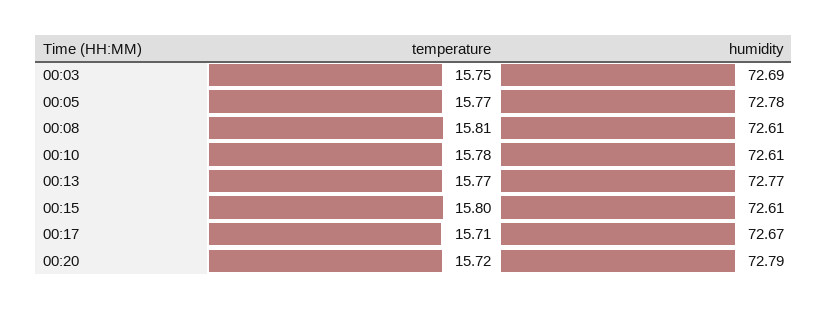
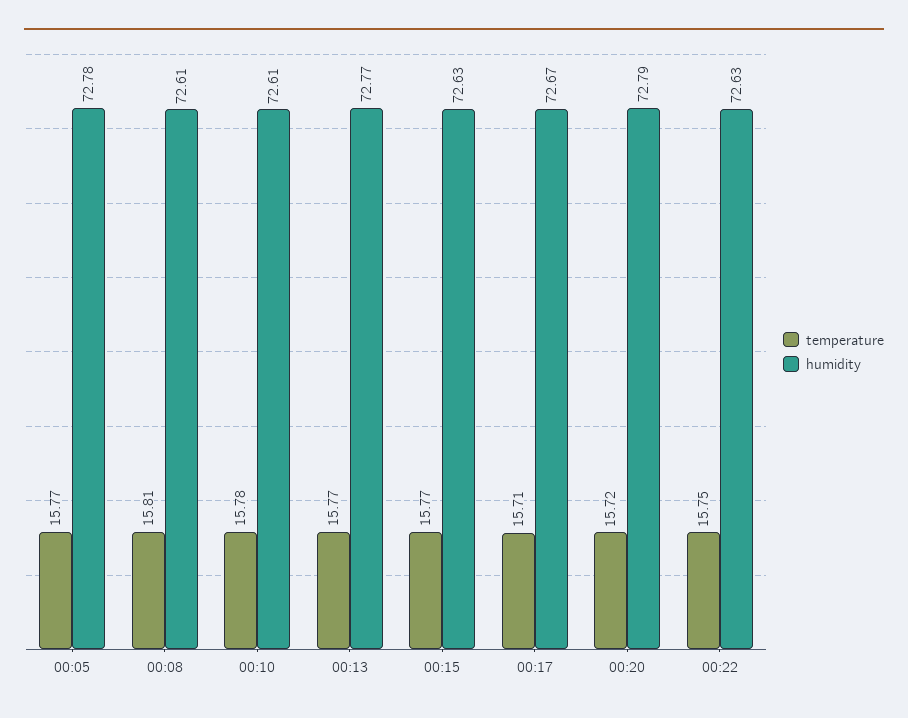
temperature, 00:03: 15.75 -> none
humidity, 00:03: 72.69 -> none
temperature, 00:15: 15.8 -> 15.77
humidity, 00:15: 72.61 -> 72.63
temperature, 00:22: none -> 15.75
humidity, 00:22: none -> 72.63

